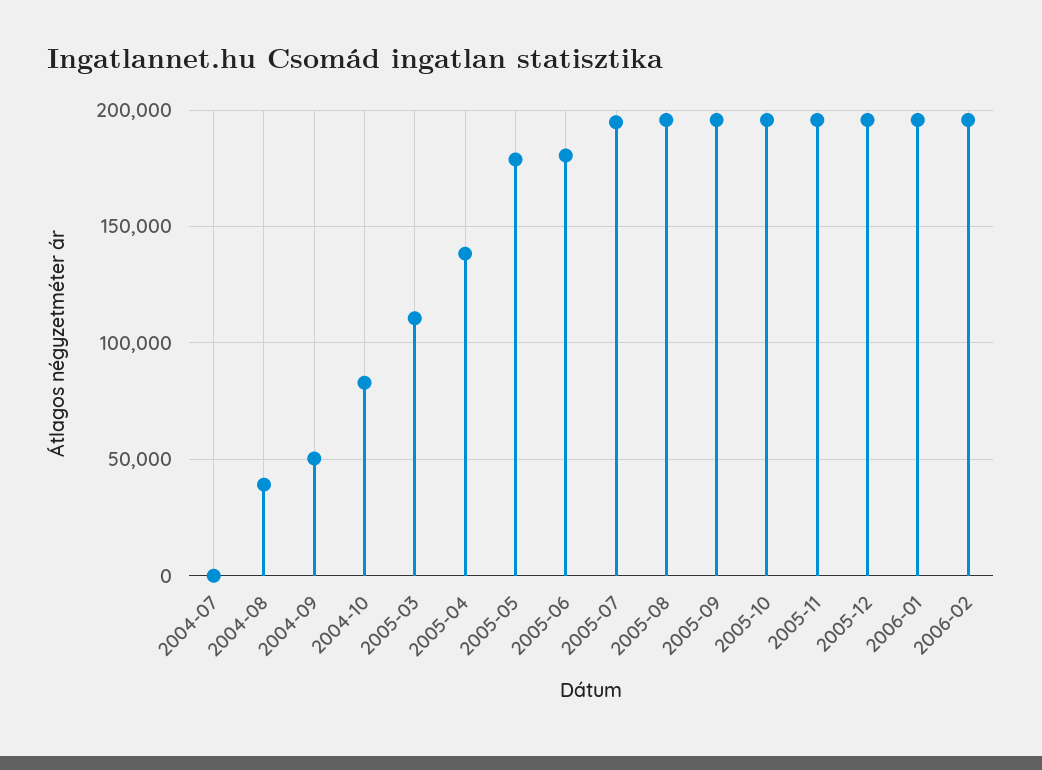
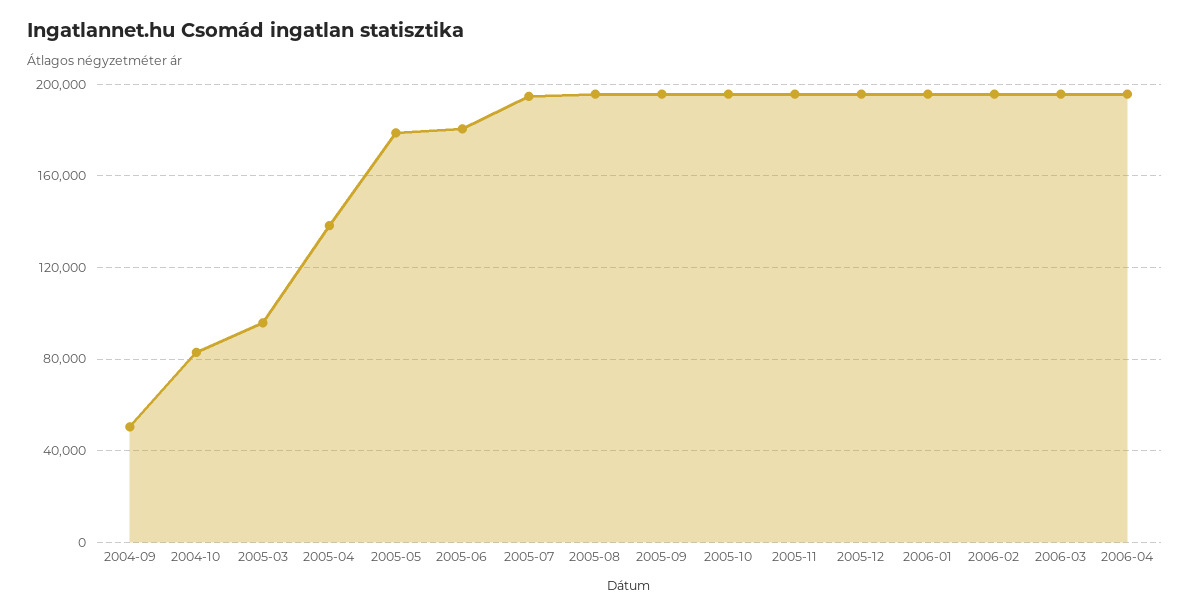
2004-07: 0 -> none
2004-08: 40000 -> none
2005-03: 110000 -> 95000
2006-03: none -> 195000
2006-04: none -> 195000

